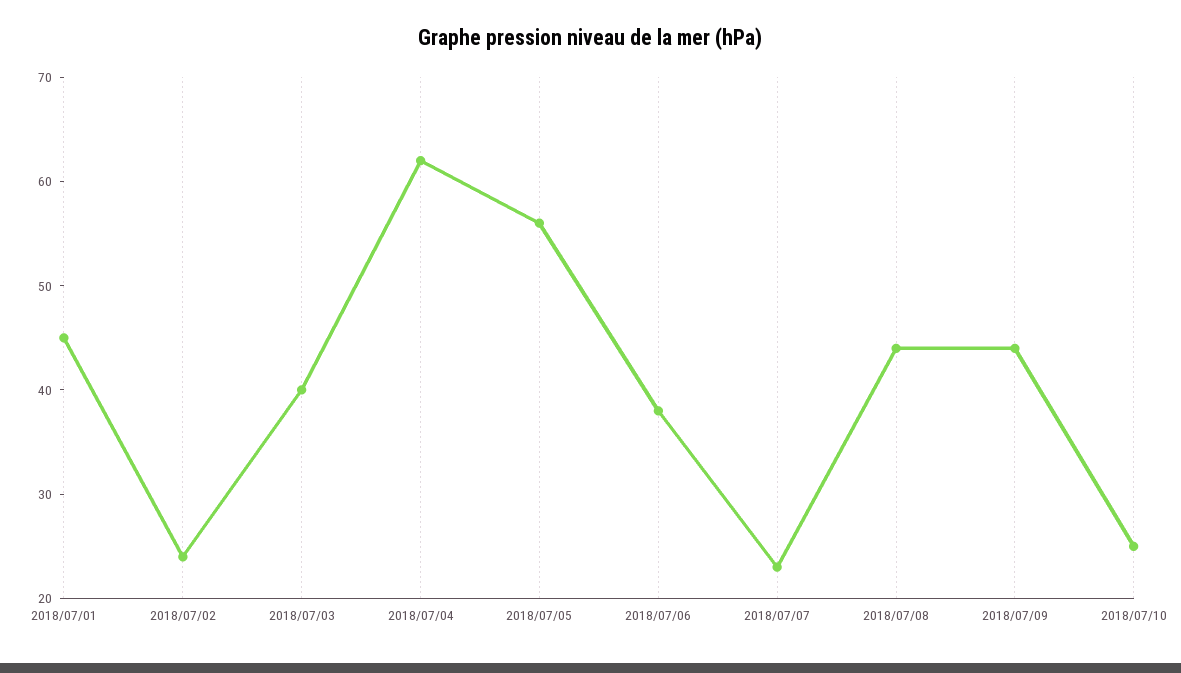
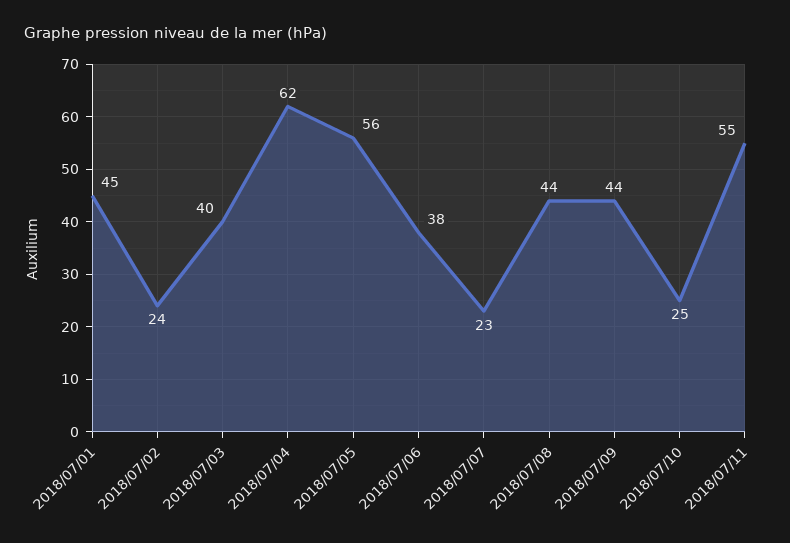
2018/07/11: none -> 55

